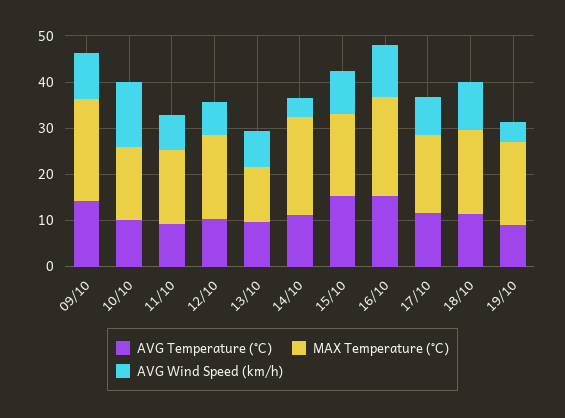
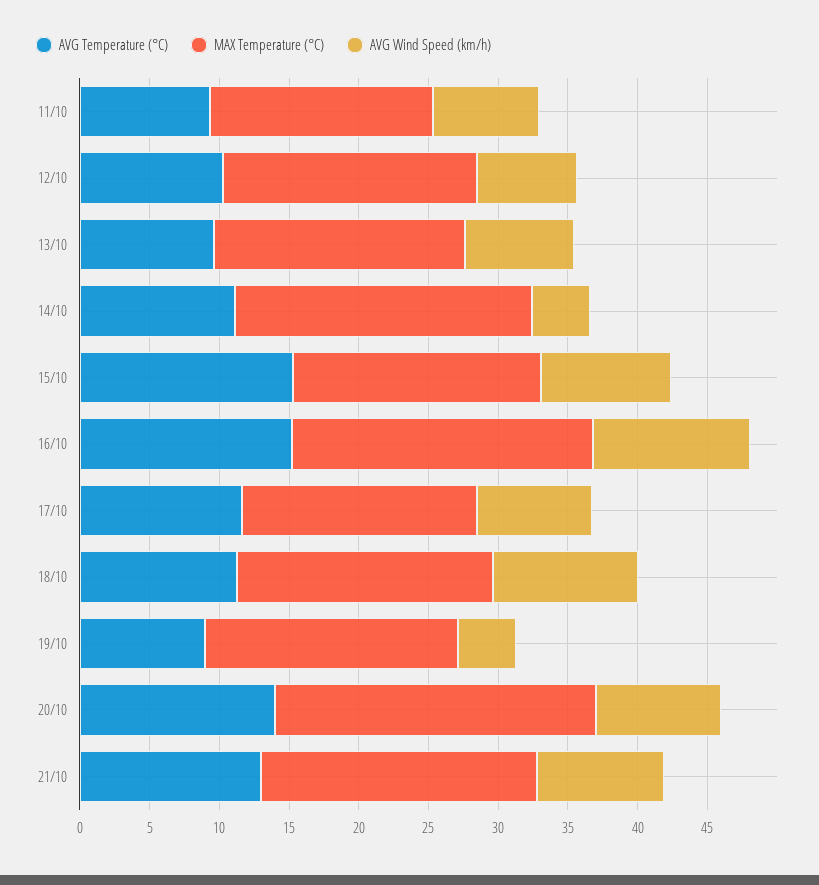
AVG Temperature (°C), 09/10: 14 -> none
MAX Temperature (°C), 09/10: 22 -> none
AVG Wind Speed (km/h), 09/10: 10 -> none
AVG Temperature (°C), 10/10: 10 -> none
MAX Temperature (°C), 10/10: 16 -> none
AVG Wind Speed (km/h), 10/10: 14 -> none
MAX Temperature (°C), 13/10: 12 -> 18
AVG Temperature (°C), 20/10: none -> 14
MAX Temperature (°C), 20/10: none -> 23
AVG Wind Speed (km/h), 20/10: none -> 9
AVG Temperature (°C), 21/10: none -> 13
MAX Temperature (°C), 21/10: none -> 20
AVG Wind Speed (km/h), 21/10: none -> 9

